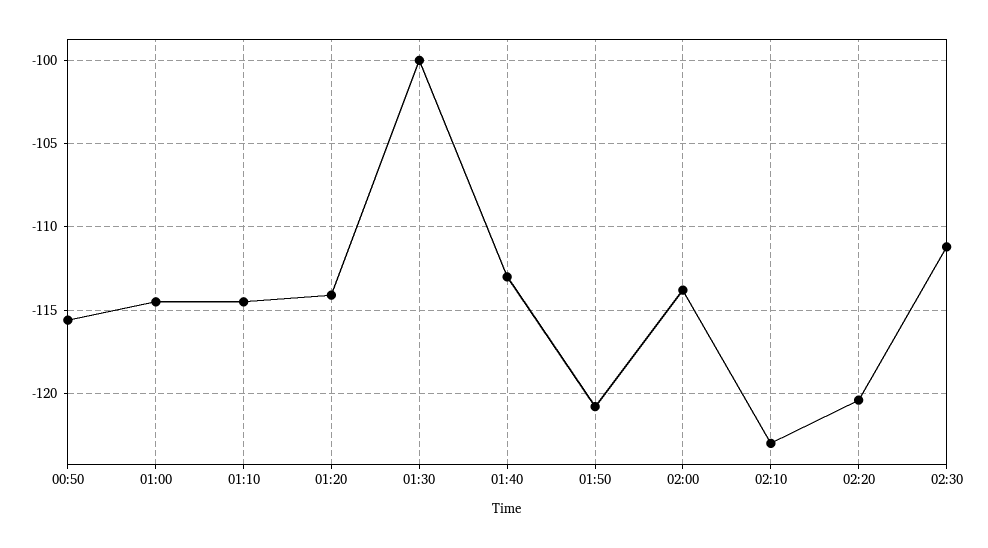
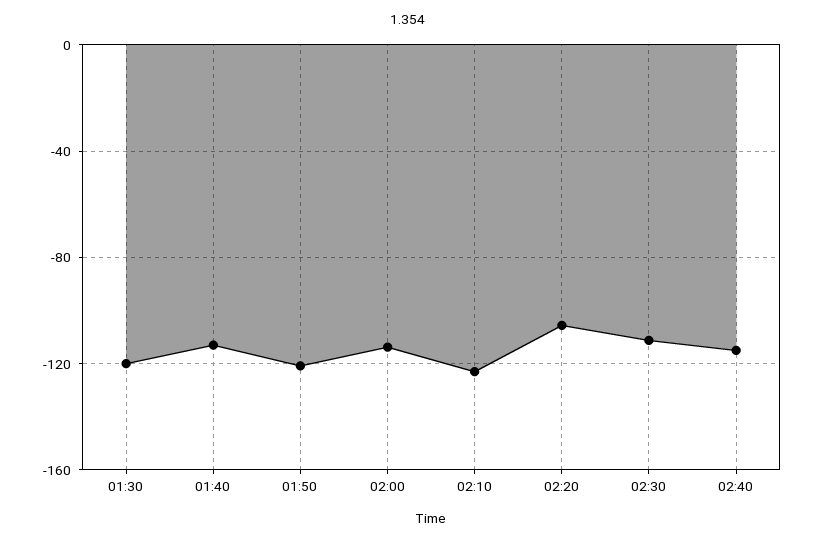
00:50: -115.5 -> none
01:00: -114.5 -> none
01:10: -114.5 -> none
01:20: -114 -> none
01:30: -100 -> -120
02:20: -120.5 -> -105
02:40: none -> -115

